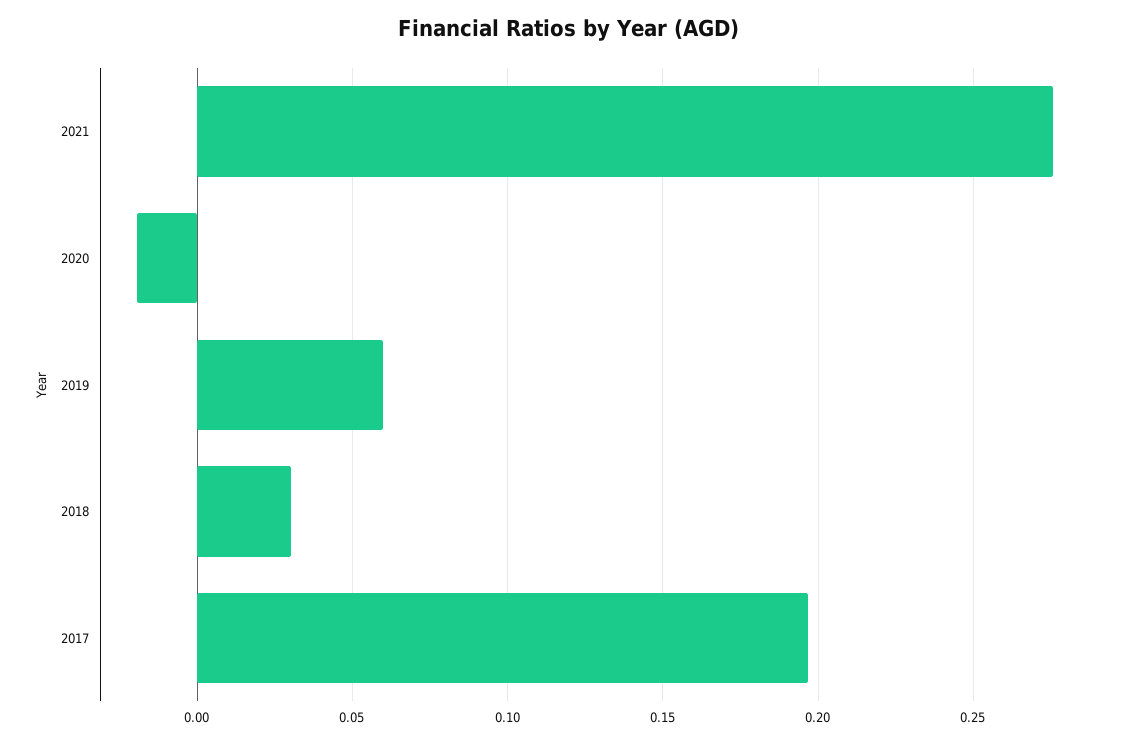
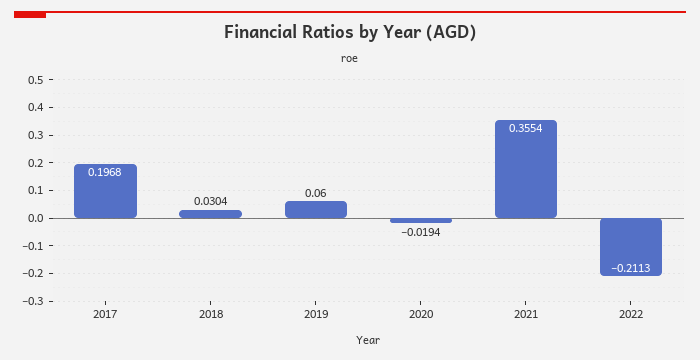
2021: 0.275 -> 0.3554
2022: none -> -0.2113

